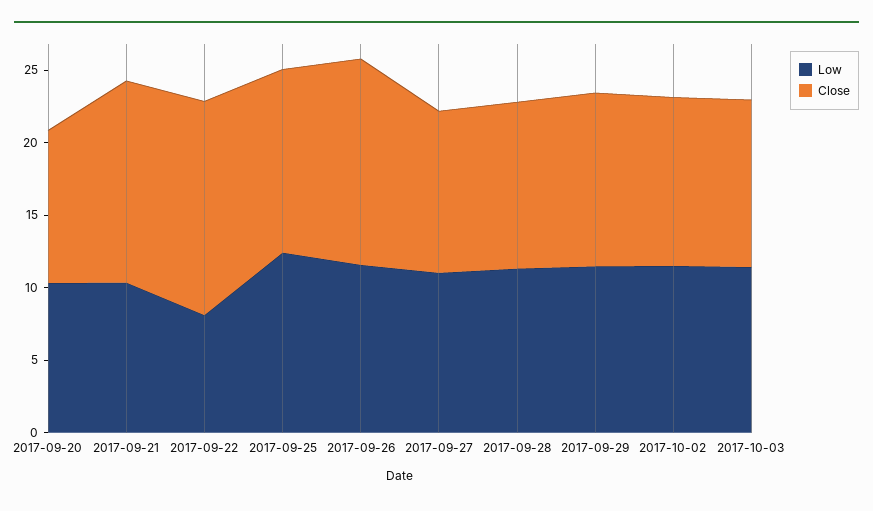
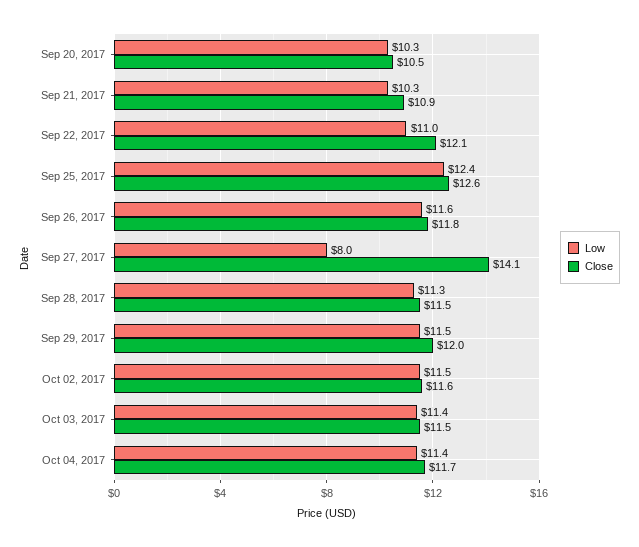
Close, 2017-09-21: 14 -> 10.9
Low, 2017-09-22: 8 -> 11
Close, 2017-09-22: 15 -> 12.1
Close, 2017-09-26: 14 -> 11.8
Low, 2017-09-27: 11 -> 8
Close, 2017-09-27: 11 -> 14.1
Low, Oct 04, 2017: none -> 11.4
Close, Oct 04, 2017: none -> 11.7

